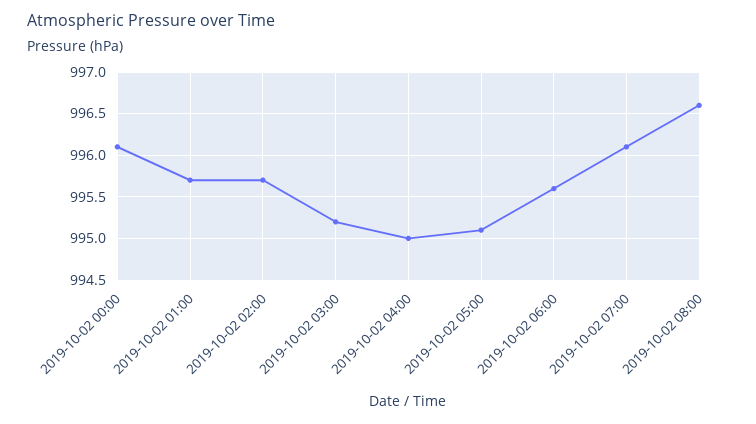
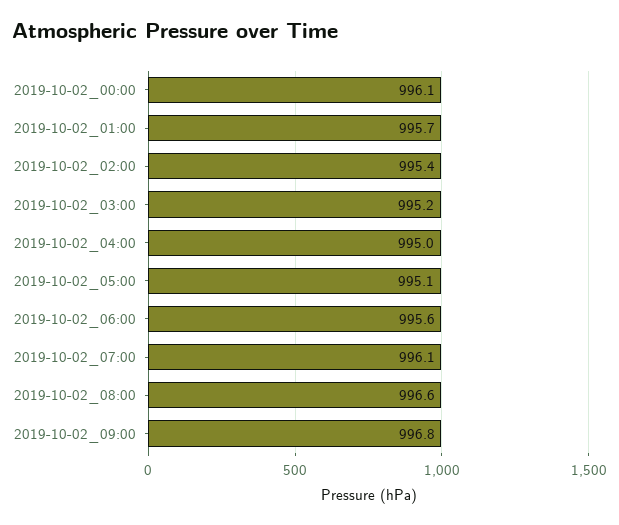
2019-10-02 02:00: 995.7 -> 995.4
2019-10-02_09:00: none -> 996.8

